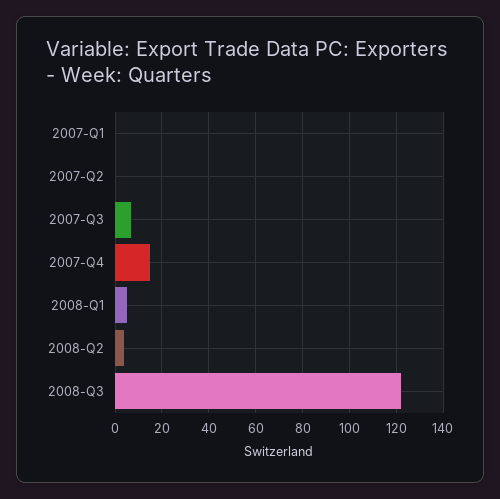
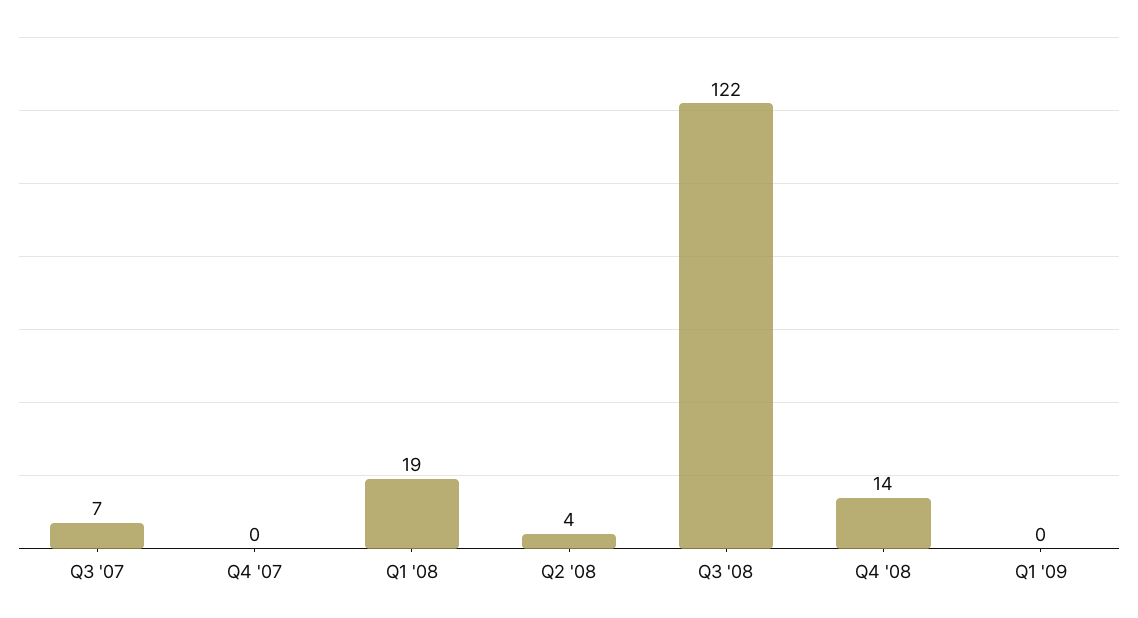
2007-Q1: 0 -> none
2007-Q2: 0 -> none
2007-Q4: 15 -> 0
2008-Q1: 5 -> 19
Q4 '08: none -> 14
Q1 '09: none -> 0

